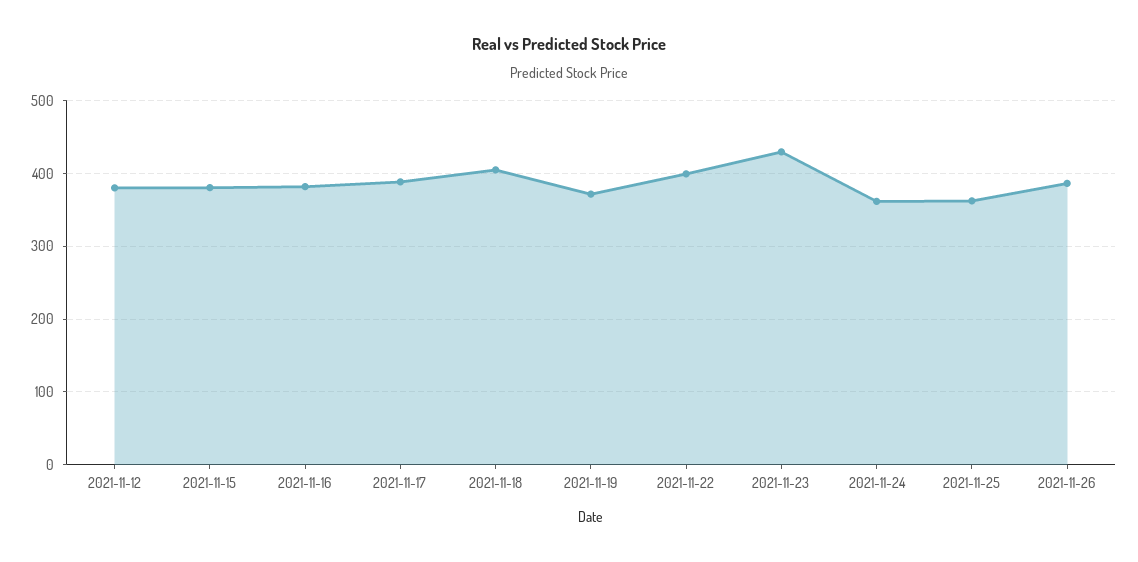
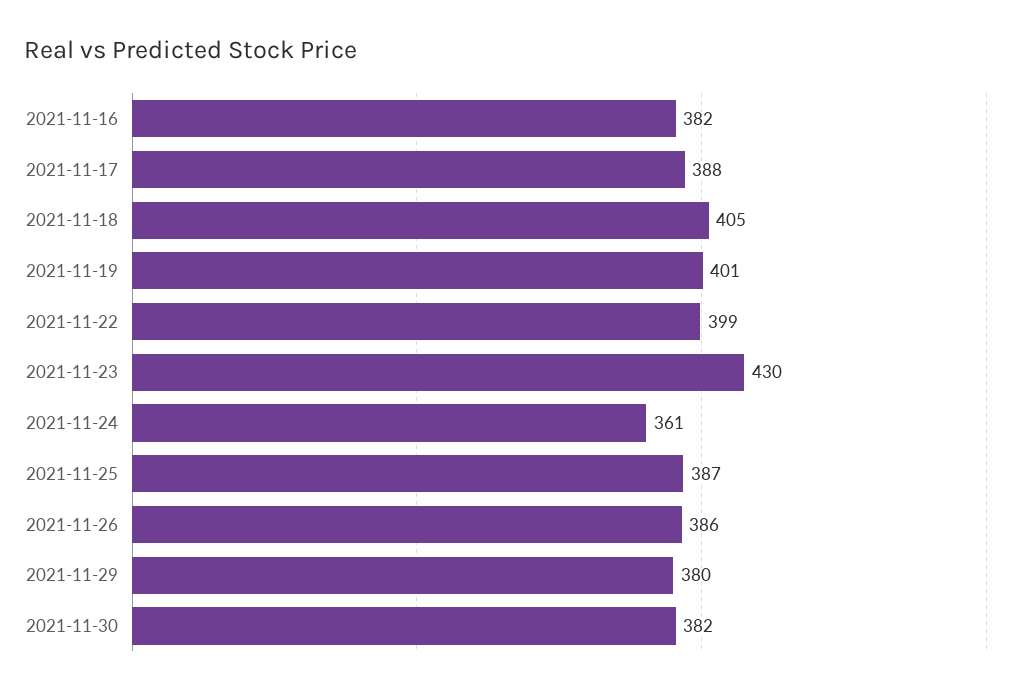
2021-11-12: 380 -> none
2021-11-15: 380 -> none
2021-11-19: 370 -> 401
2021-11-25: 360 -> 387
2021-11-29: none -> 380
2021-11-30: none -> 382

